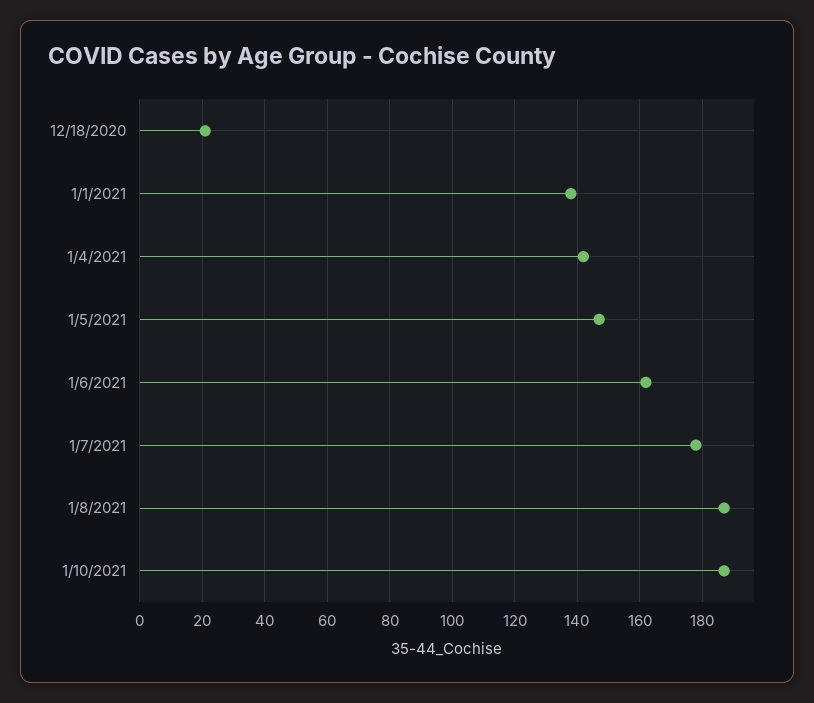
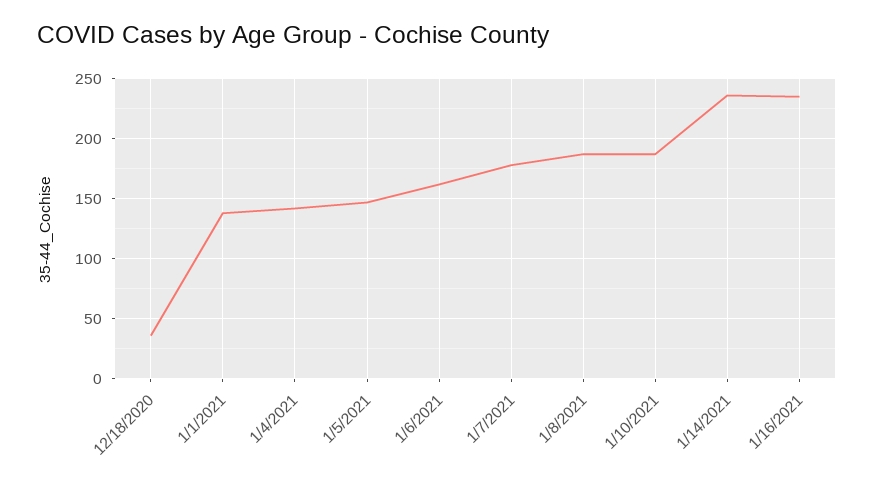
12/18/2020: 20 -> 35
1/14/2021: none -> 235
1/16/2021: none -> 235

